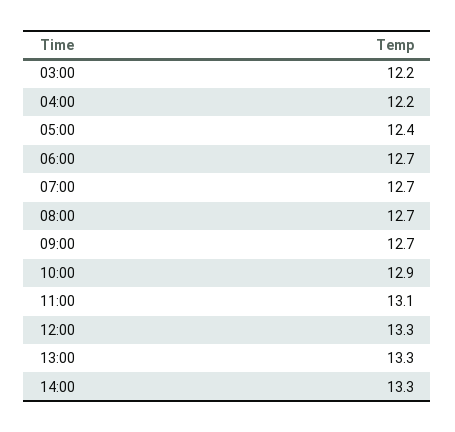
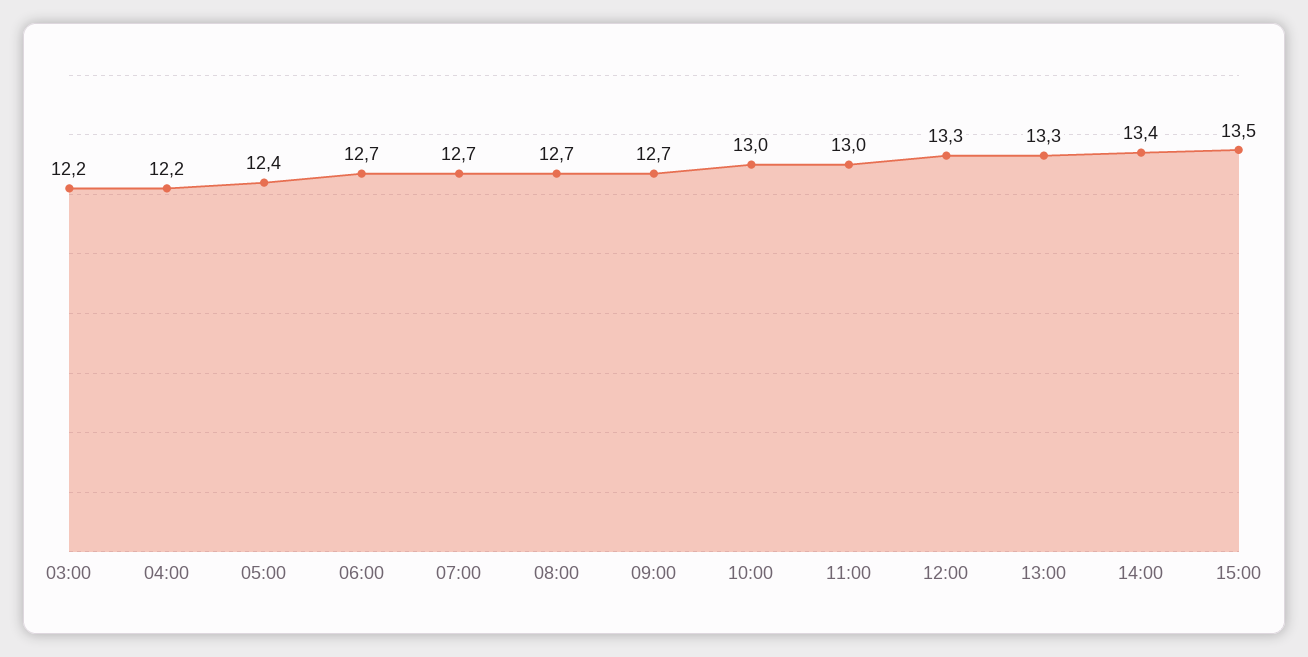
10:00: 12.9 -> 13
11:00: 13.1 -> 13
14:00: 13.3 -> 13.4
15:00: none -> 13.5

